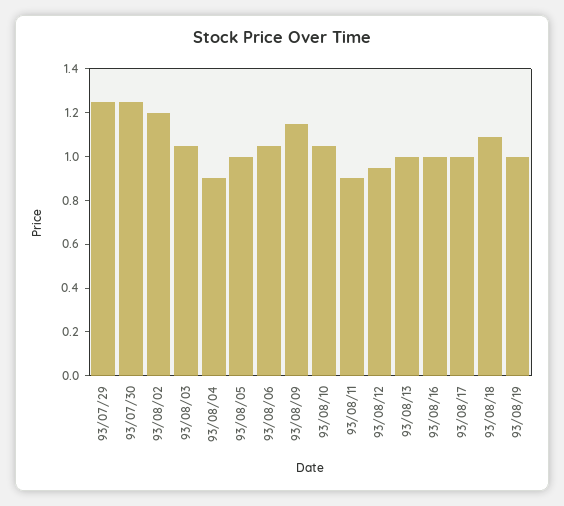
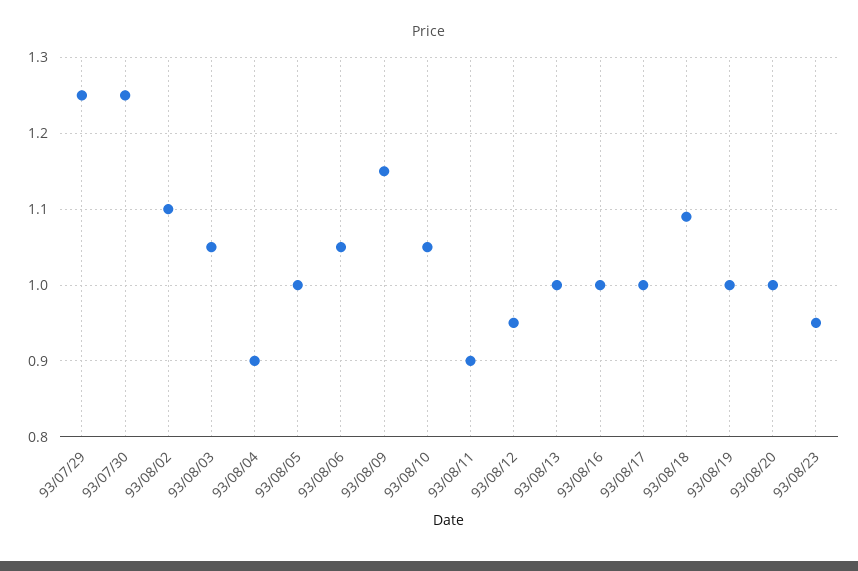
93/08/02: 1.2 -> 1.1
93/08/20: none -> 1
93/08/23: none -> 0.95

